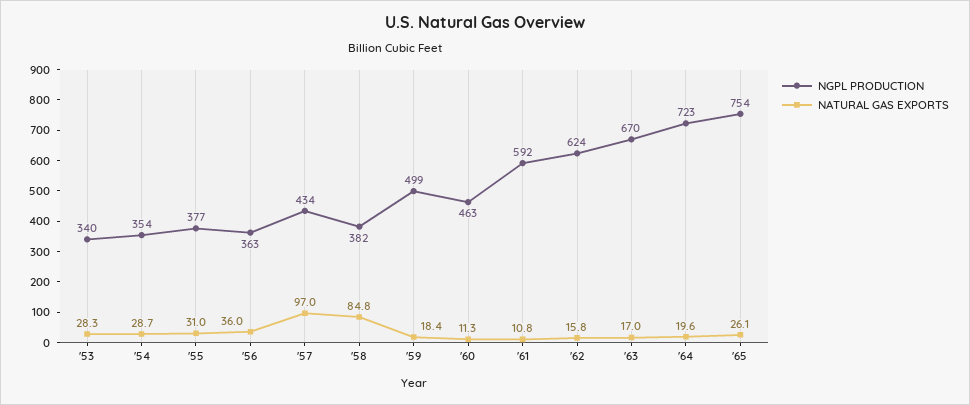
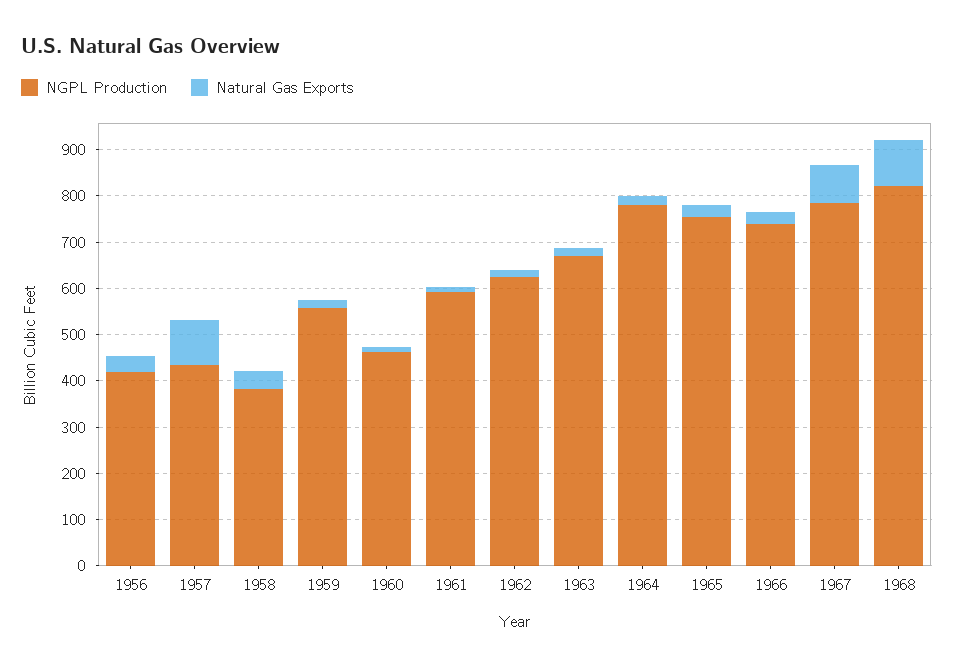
NGPL PRODUCTION, '53: 340 -> none
NATURAL GAS EXPORTS, '53: 28.3 -> none
NGPL PRODUCTION, '54: 354 -> none
NATURAL GAS EXPORTS, '54: 28.7 -> none
NGPL PRODUCTION, '55: 377 -> none
NATURAL GAS EXPORTS, '55: 31 -> none
NGPL PRODUCTION, '56: 363 -> 420
NATURAL GAS EXPORTS, '58: 84.8 -> 40
NGPL PRODUCTION, '59: 499 -> 560
NGPL PRODUCTION, '64: 723 -> 780
NGPL PRODUCTION, 1966: none -> 740
NATURAL GAS EXPORTS, 1966: none -> 20
NGPL PRODUCTION, 1967: none -> 780
NATURAL GAS EXPORTS, 1967: none -> 80
NGPL PRODUCTION, 1968: none -> 820
NATURAL GAS EXPORTS, 1968: none -> 100

